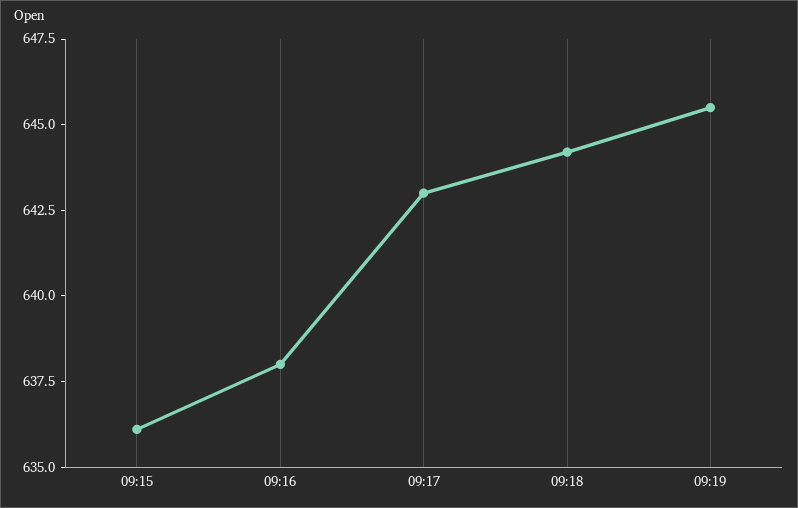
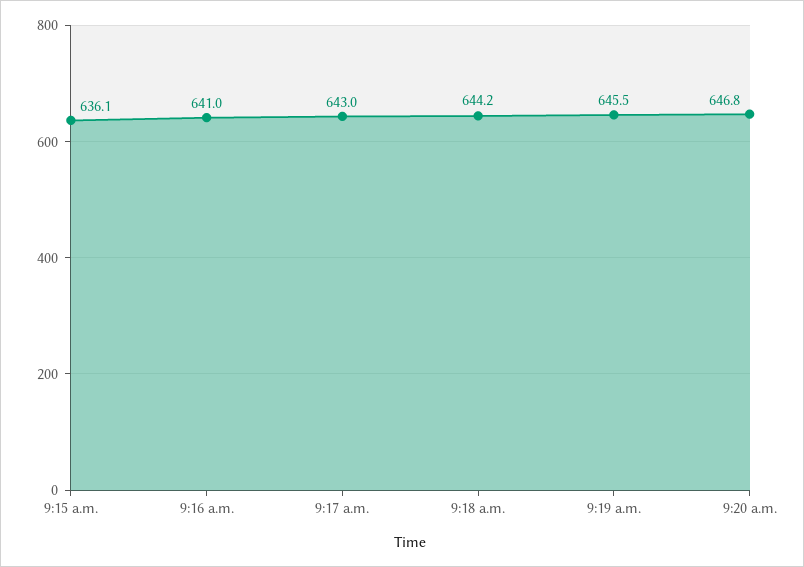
09:16: 638 -> 641
9:20 a.m.: none -> 646.8

